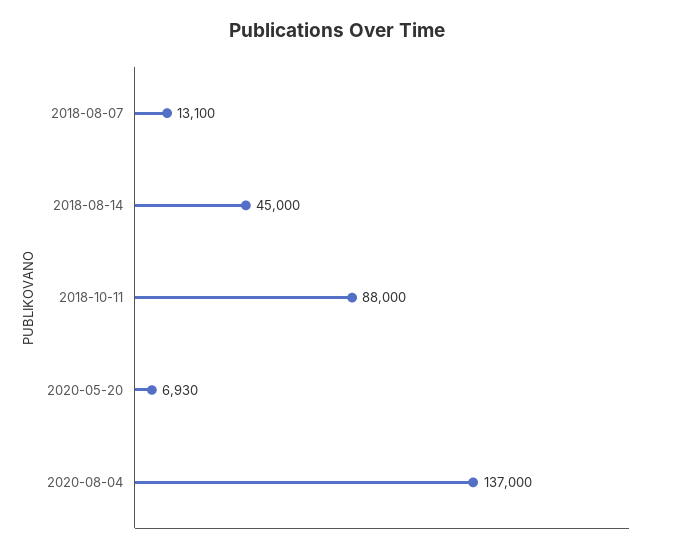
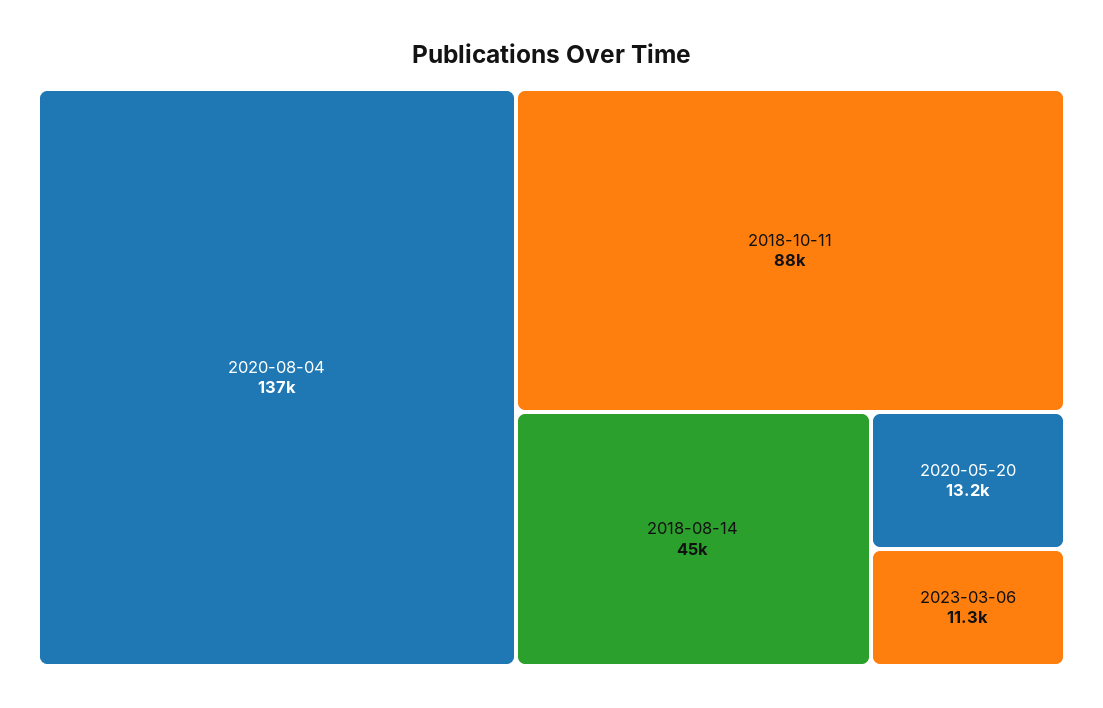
2018-08-07: 13100 -> none
2020-05-20: 6930 -> 13200
2023-03-06: none -> 11300

